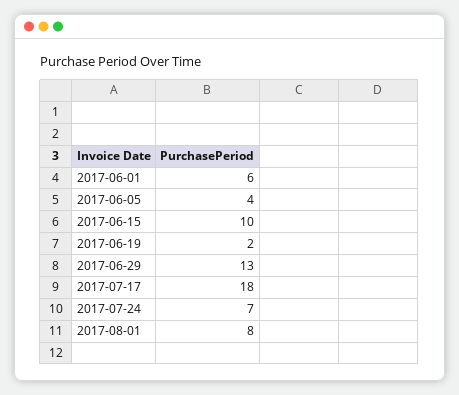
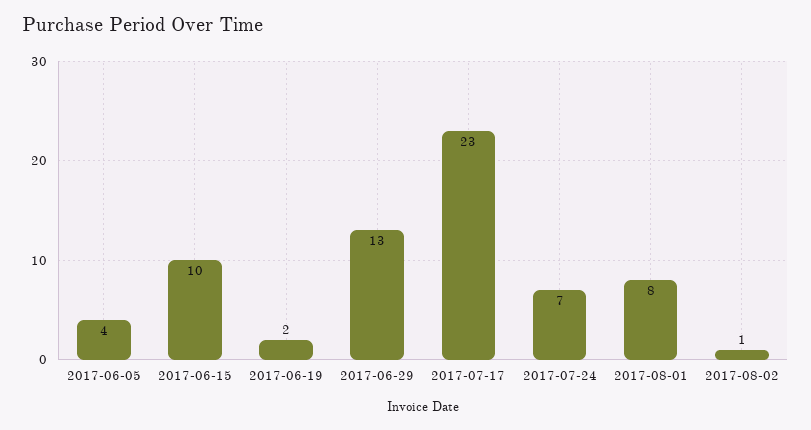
2017-06-01: 6 -> none
2017-07-17: 18 -> 23
2017-08-02: none -> 1

